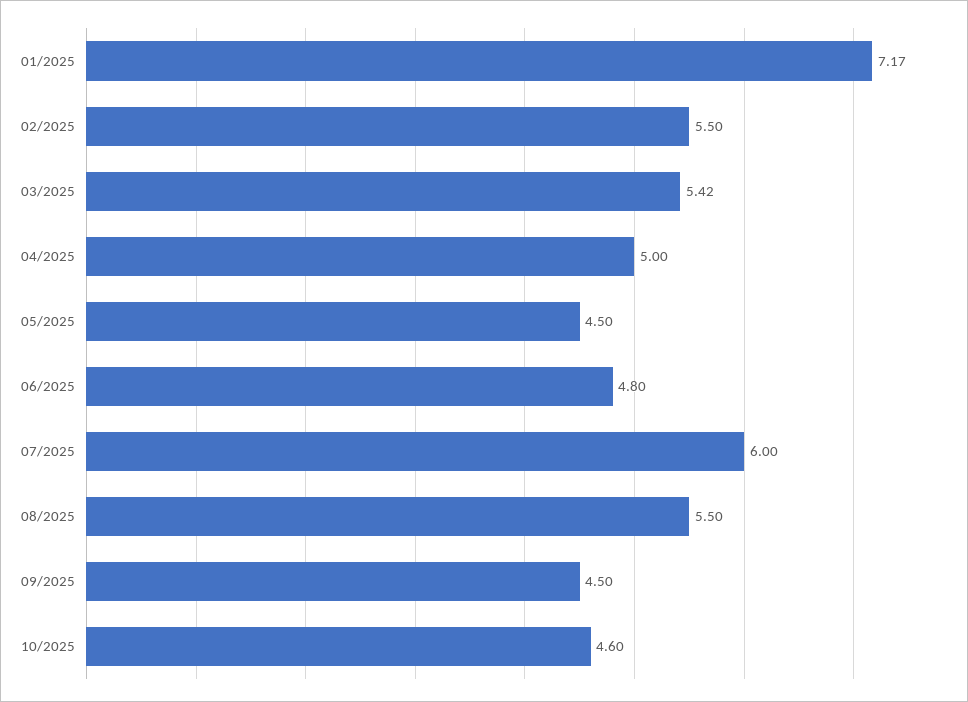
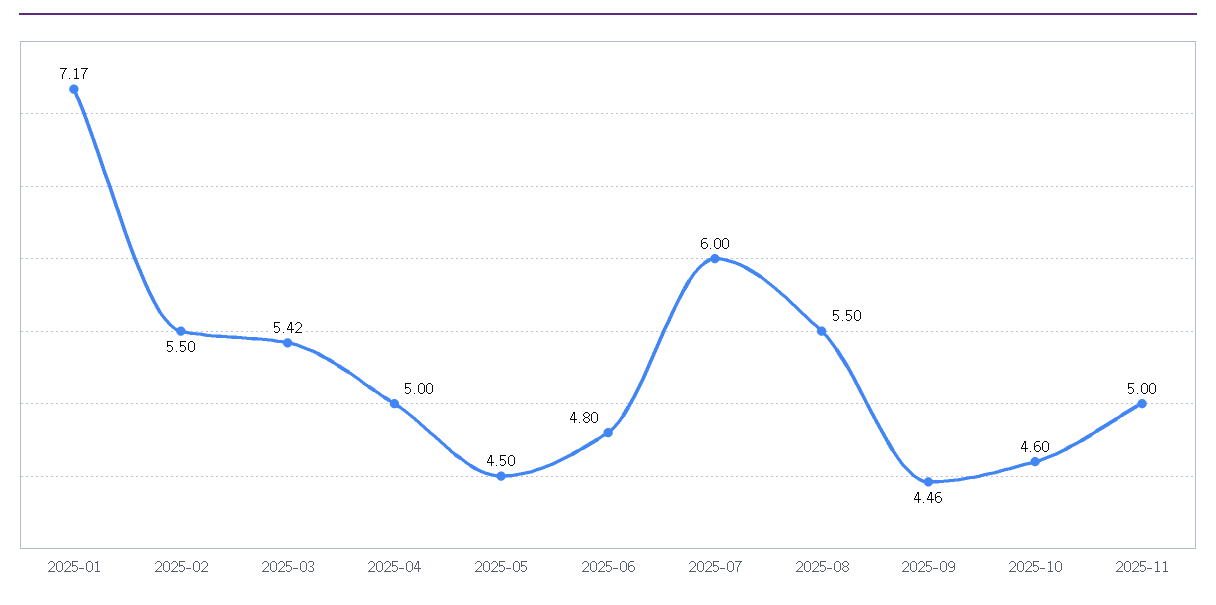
09/2025: 4.5 -> 4.46
2025-11: none -> 5

